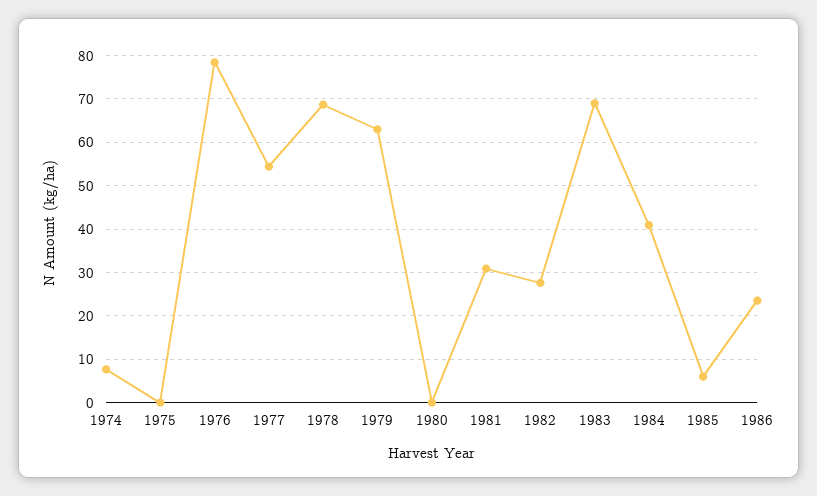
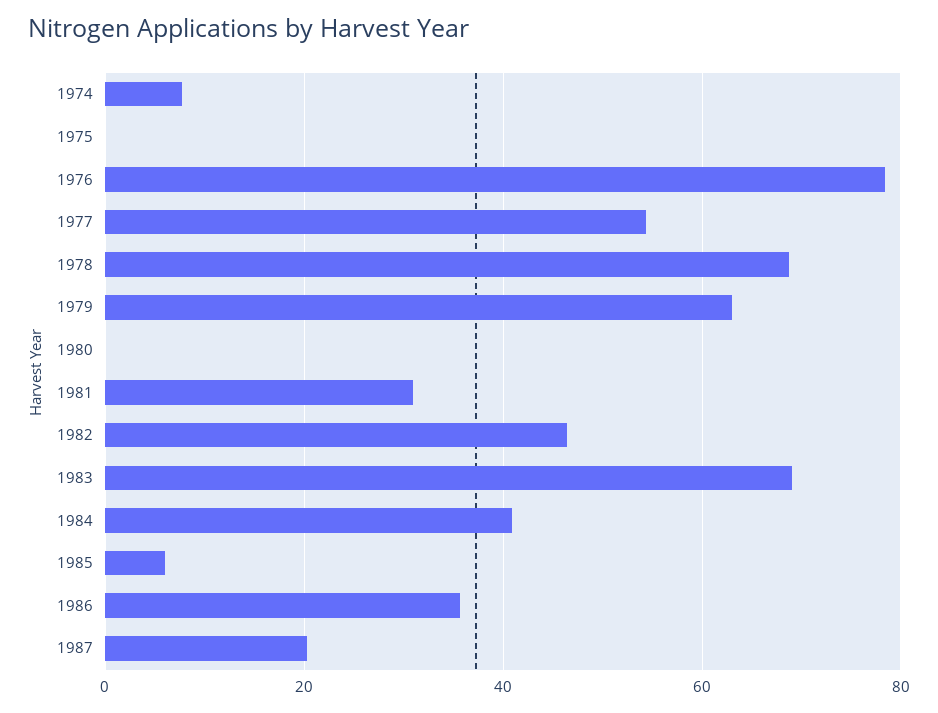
1982: 28 -> 46
1986: 24 -> 36
1987: none -> 20

